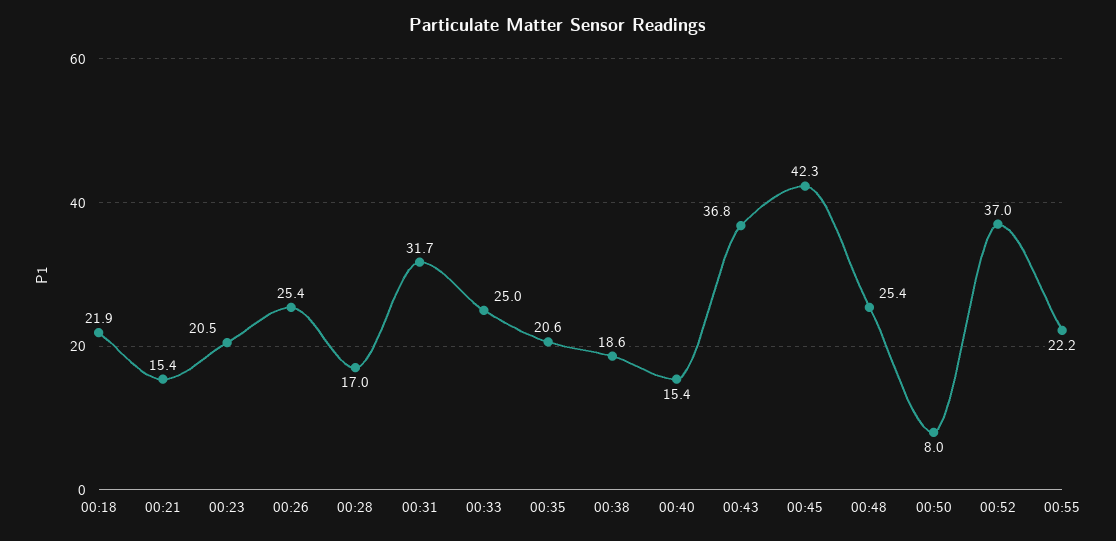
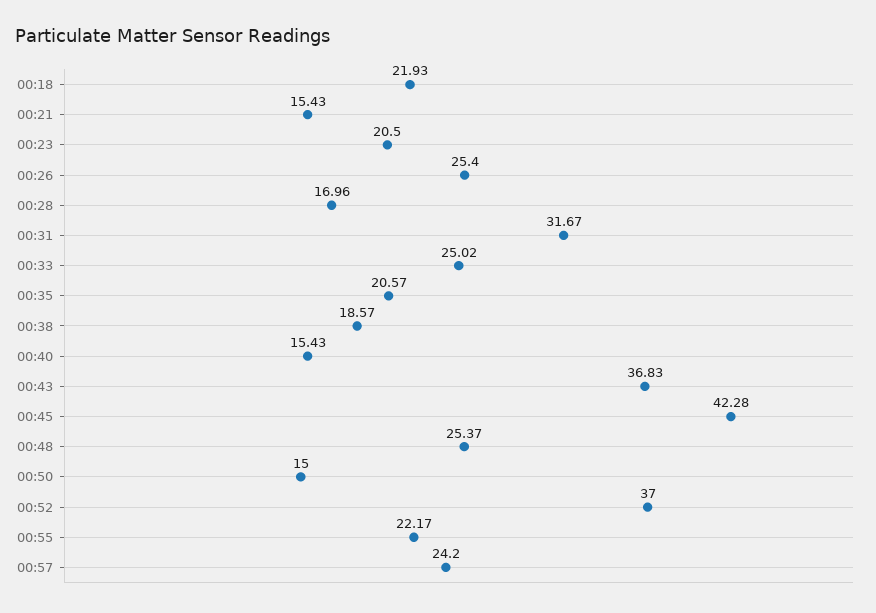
00:50: 8 -> 15
00:57: none -> 24.2

